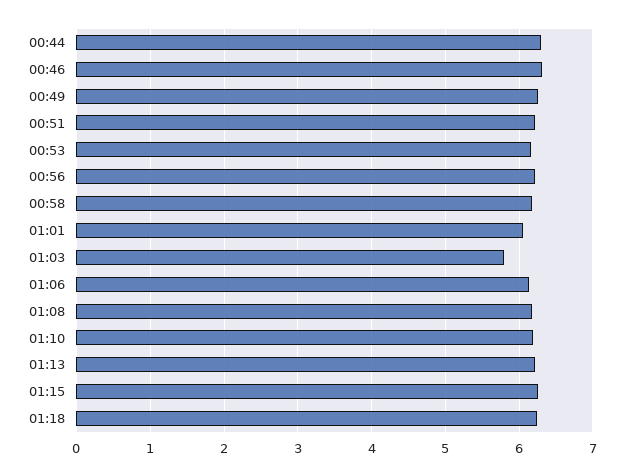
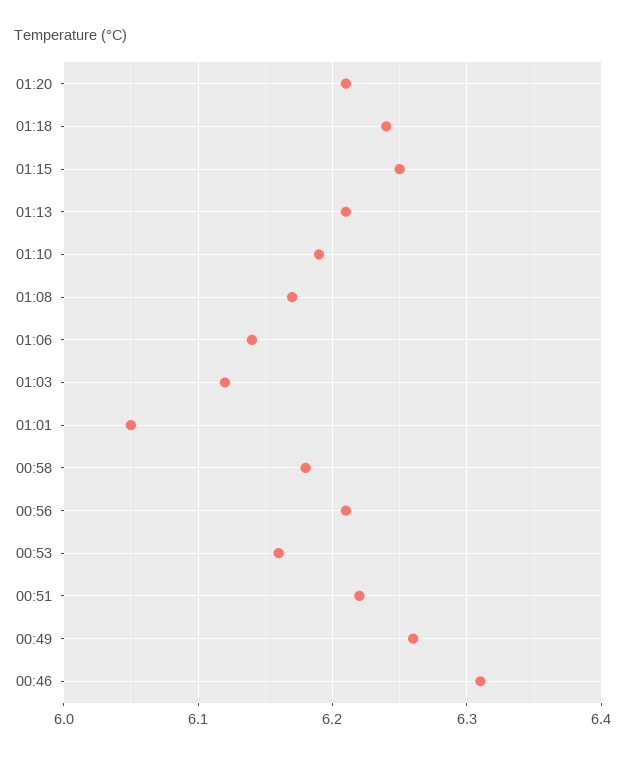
00:44: 6.3 -> none
01:03: 5.8 -> 6.12
01:20: none -> 6.21

